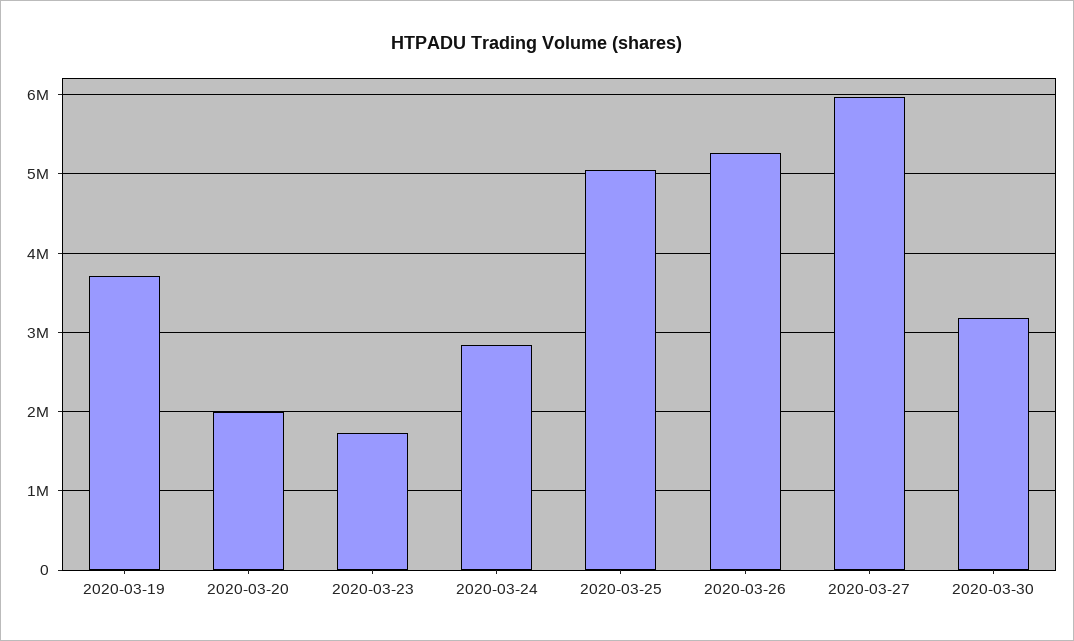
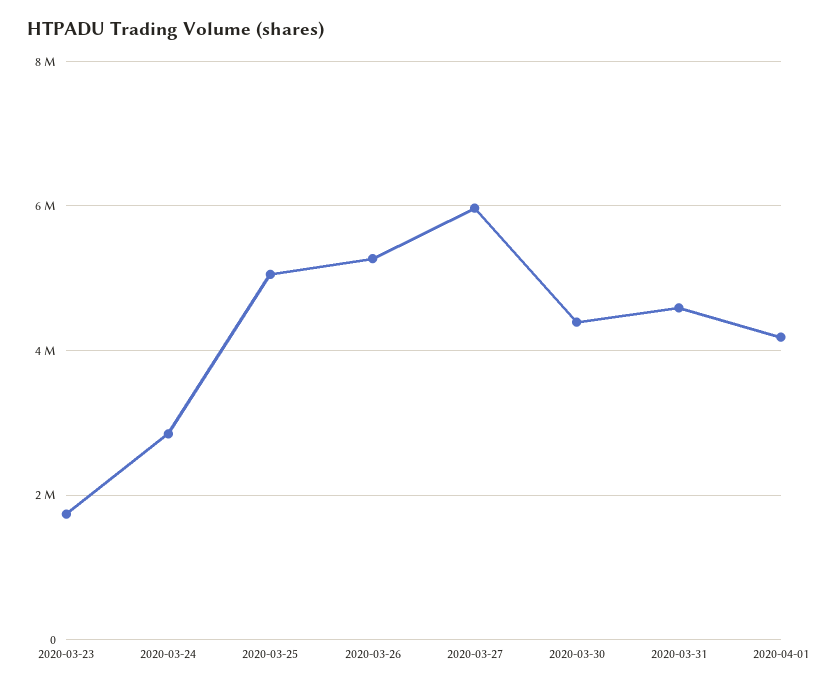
2020-03-19: 3700000 -> none
2020-03-20: 2000000 -> none
2020-03-30: 3200000 -> 4400000
2020-03-31: none -> 4600000
2020-04-01: none -> 4200000

